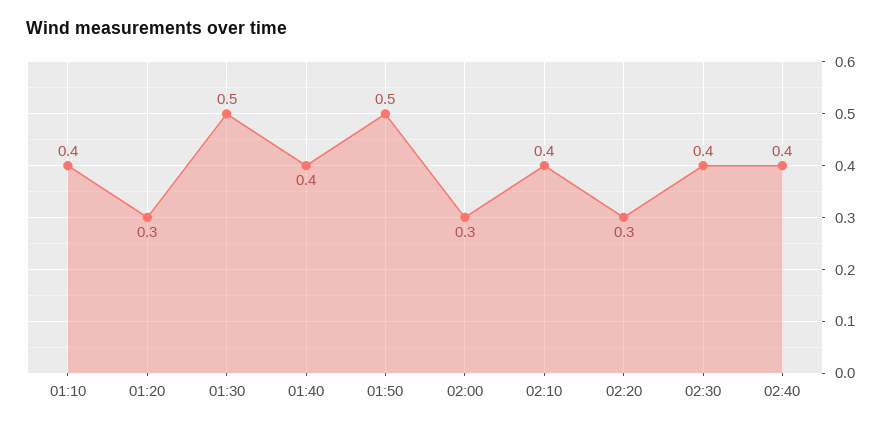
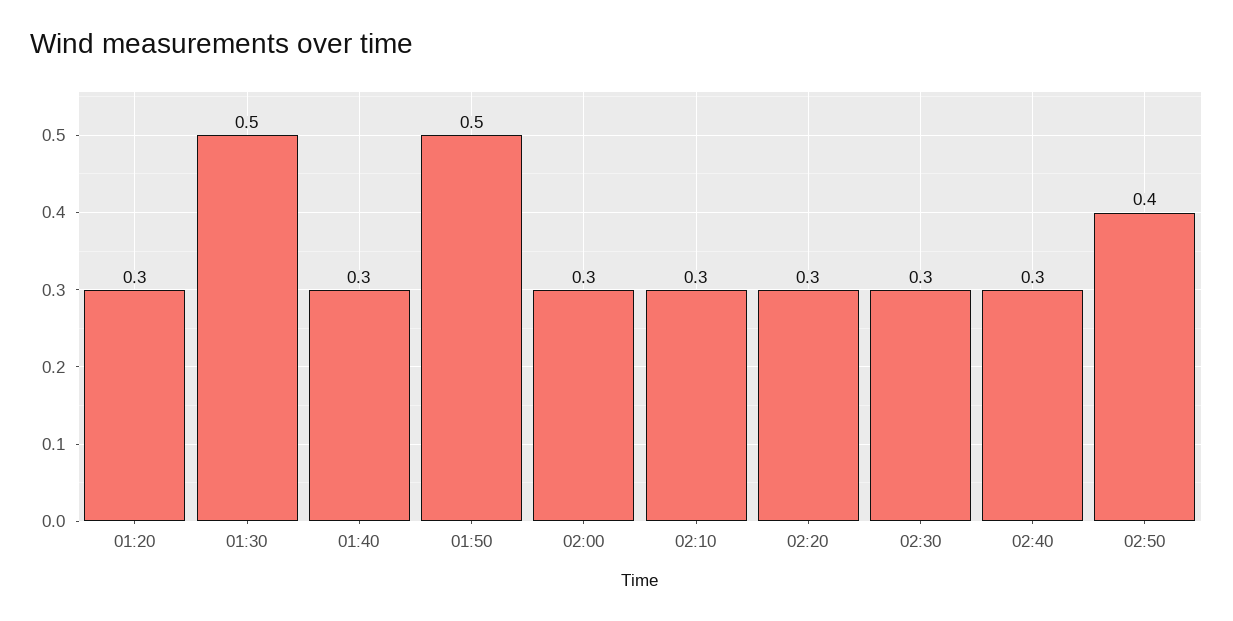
01:10: 0.4 -> none
01:40: 0.4 -> 0.3
02:10: 0.4 -> 0.3
02:30: 0.4 -> 0.3
02:40: 0.4 -> 0.3
02:50: none -> 0.4

